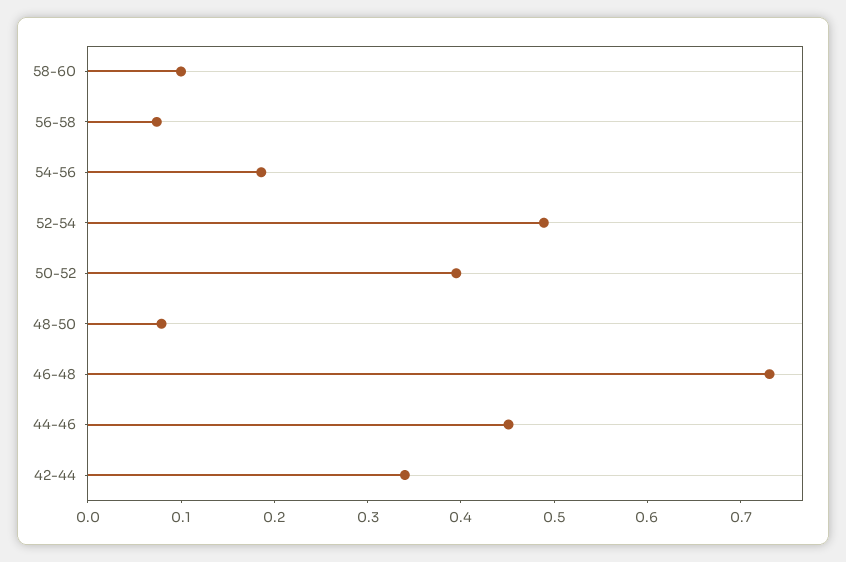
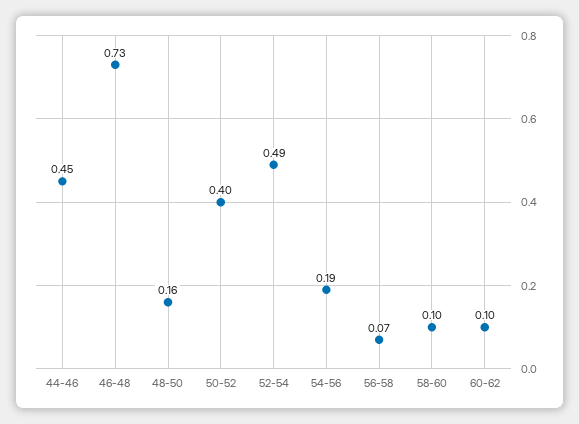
48-50: 0.08 -> 0.16
42-44: 0.34 -> none
60-62: none -> 0.1

